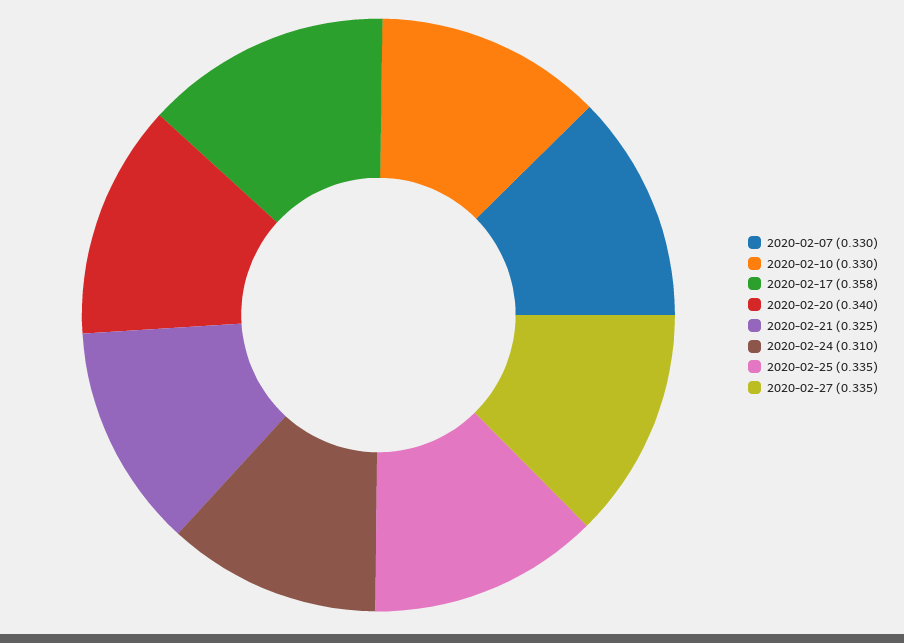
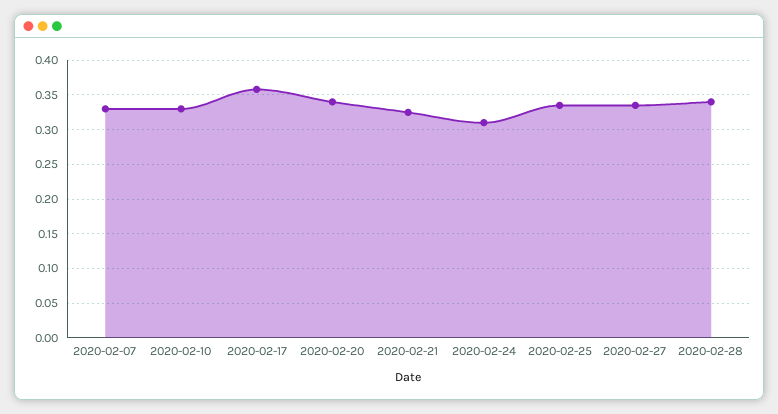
2020-02-28: none -> 0.34

